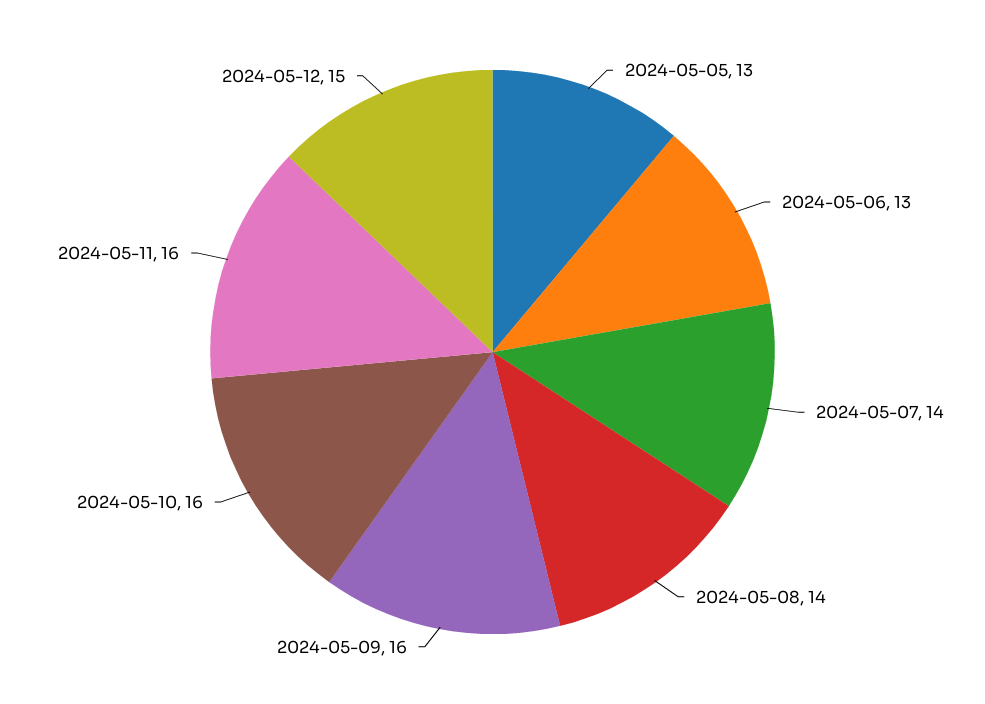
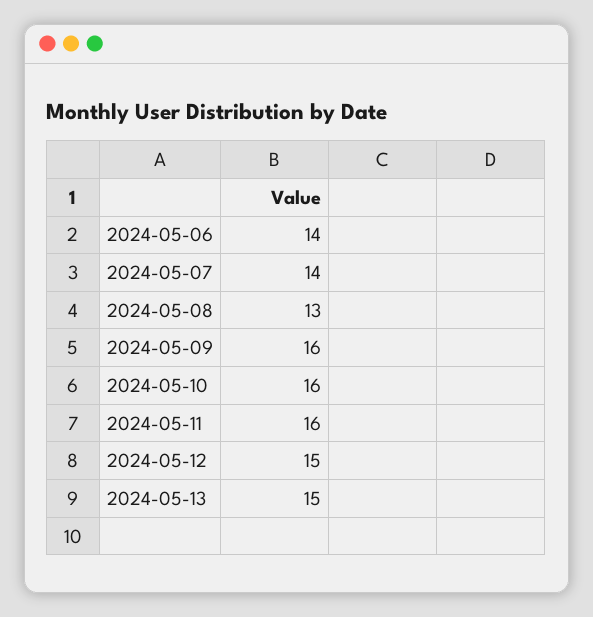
2024-05-05: 13 -> none
2024-05-06: 13 -> 14
2024-05-08: 14 -> 13
2024-05-13: none -> 15

